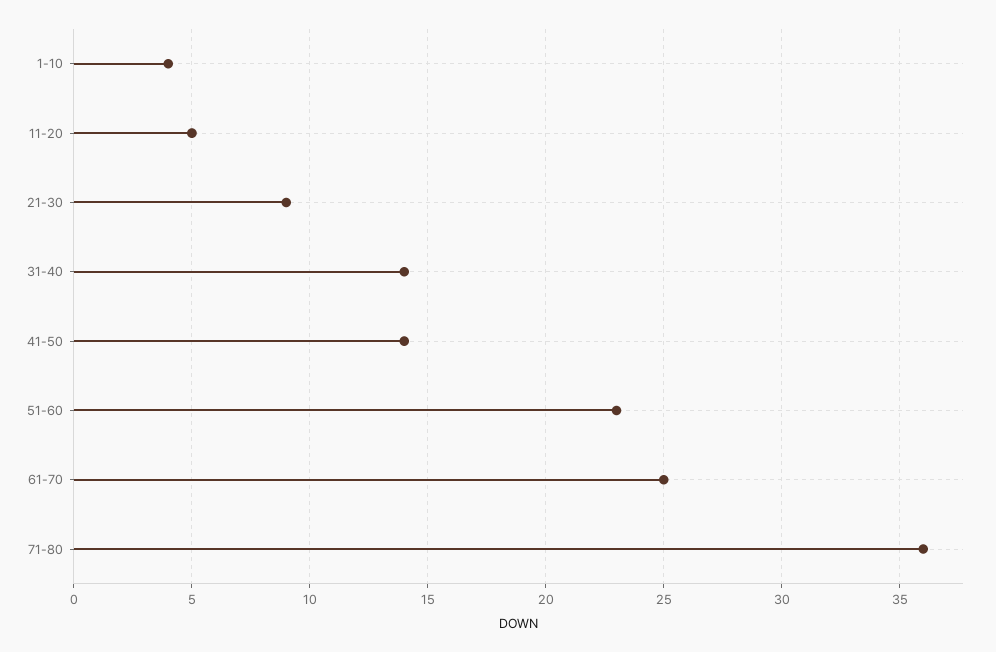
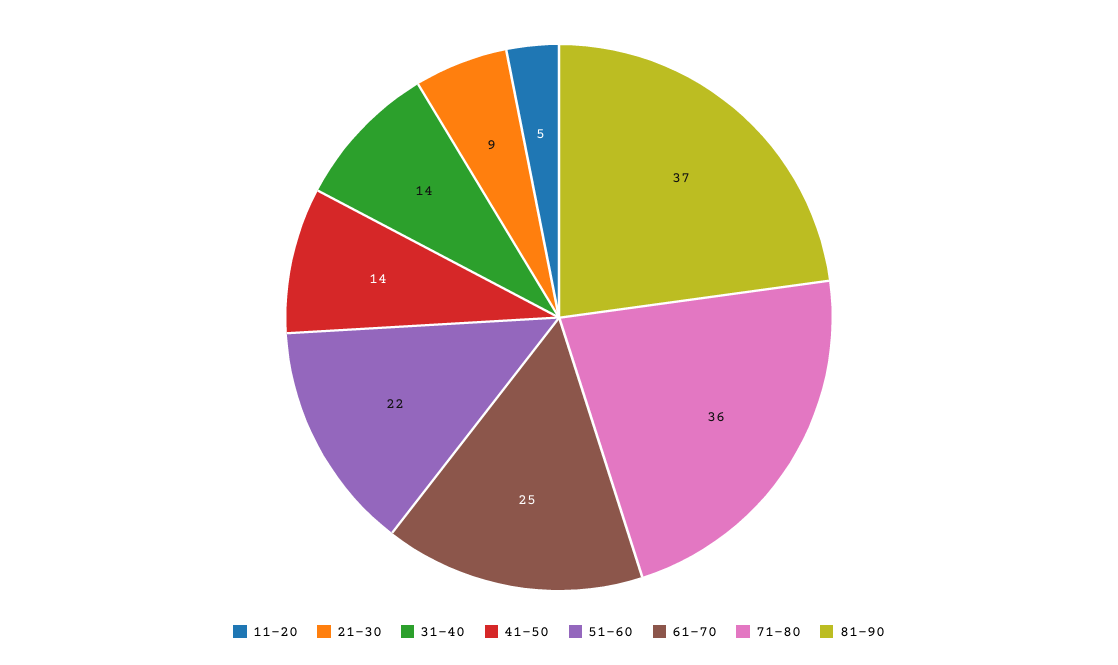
1-10: 4 -> none
51-60: 23 -> 22
81-90: none -> 37

